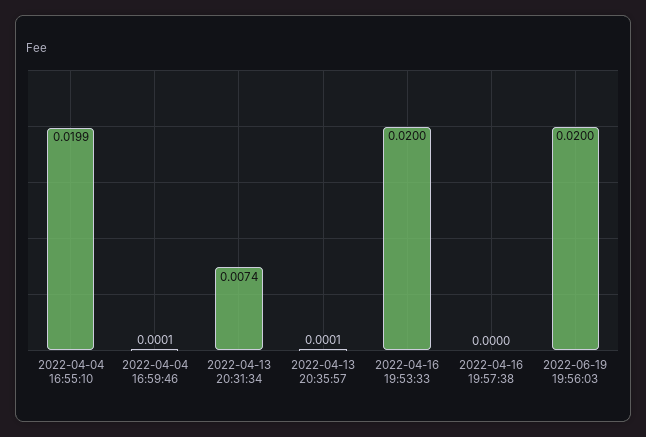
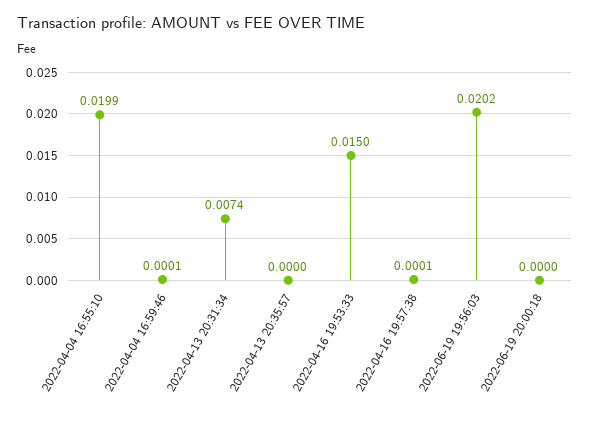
2022-04-13 20:35:57: 0.0001 -> 0
2022-04-16 19:53:33: 0.02 -> 0.015
2022-04-16 19:57:38: 0 -> 0.0001
2022-06-19 19:56:03: 0.02 -> 0.0202
2022-06-19 20:00:18: none -> 0

